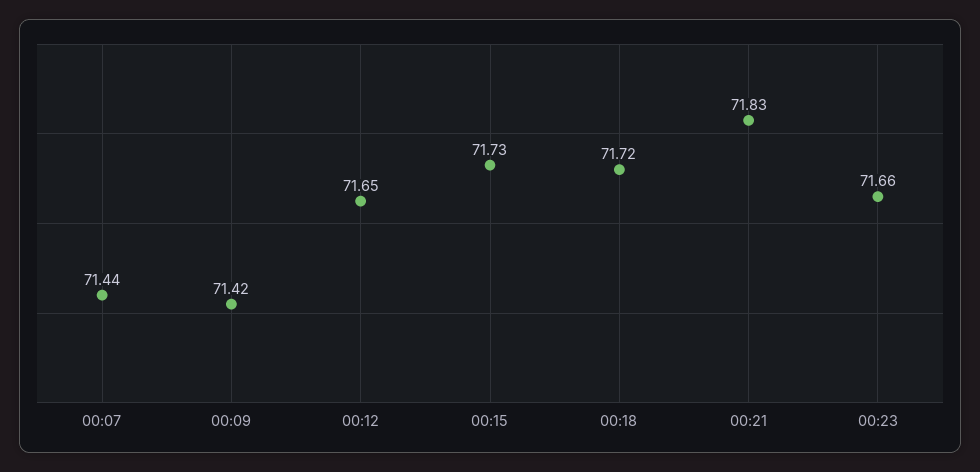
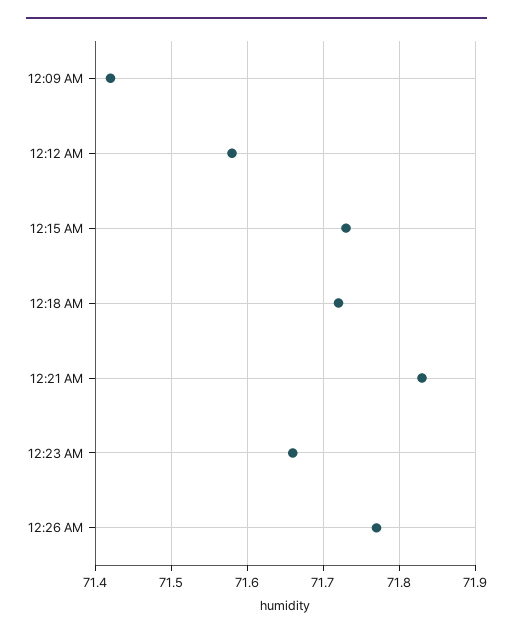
00:07: 71.44 -> none
00:12: 71.65 -> 71.58
12:26 AM: none -> 71.77

